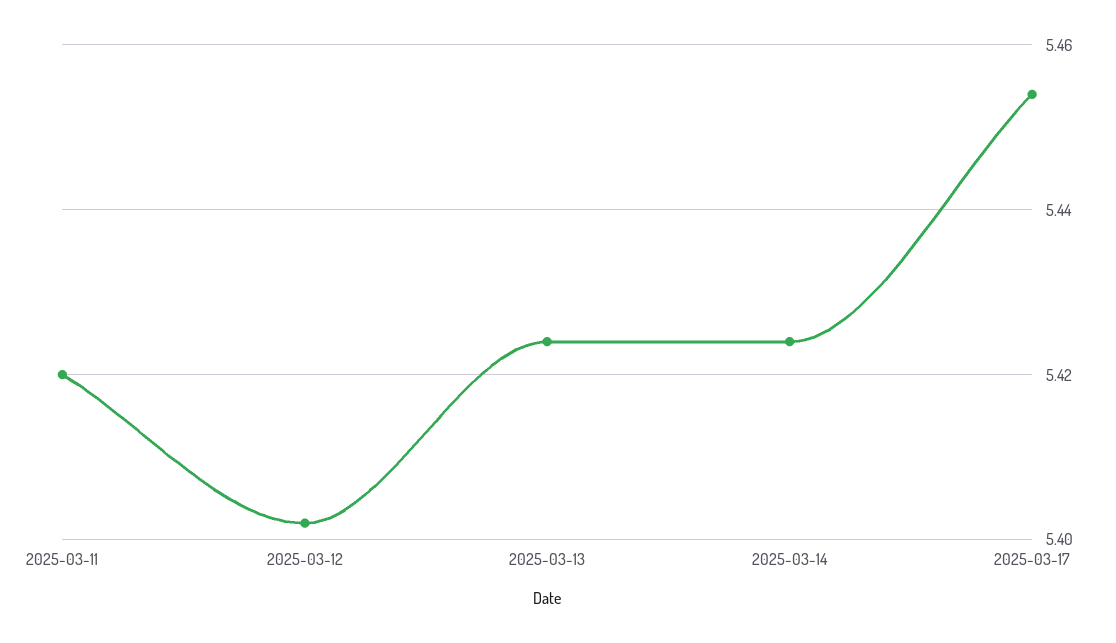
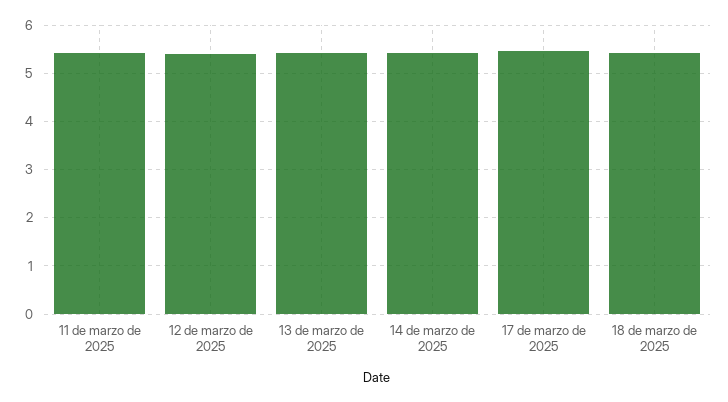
18 de marzo de 2025: none -> 5.4

